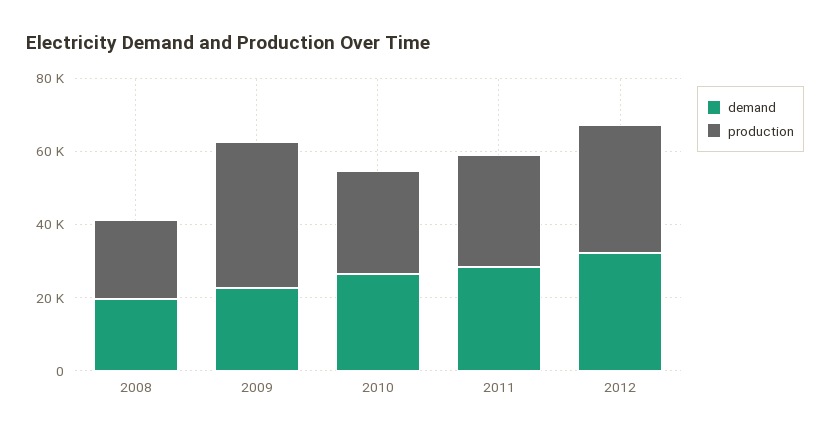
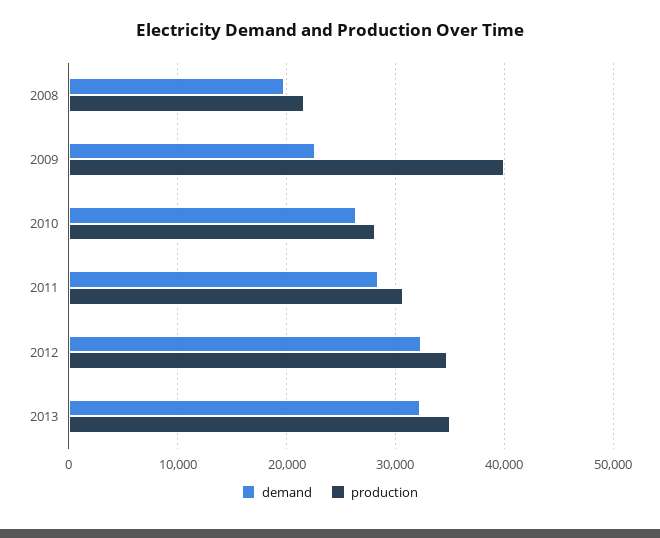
demand, 2013: none -> 32000
production, 2013: none -> 35000

